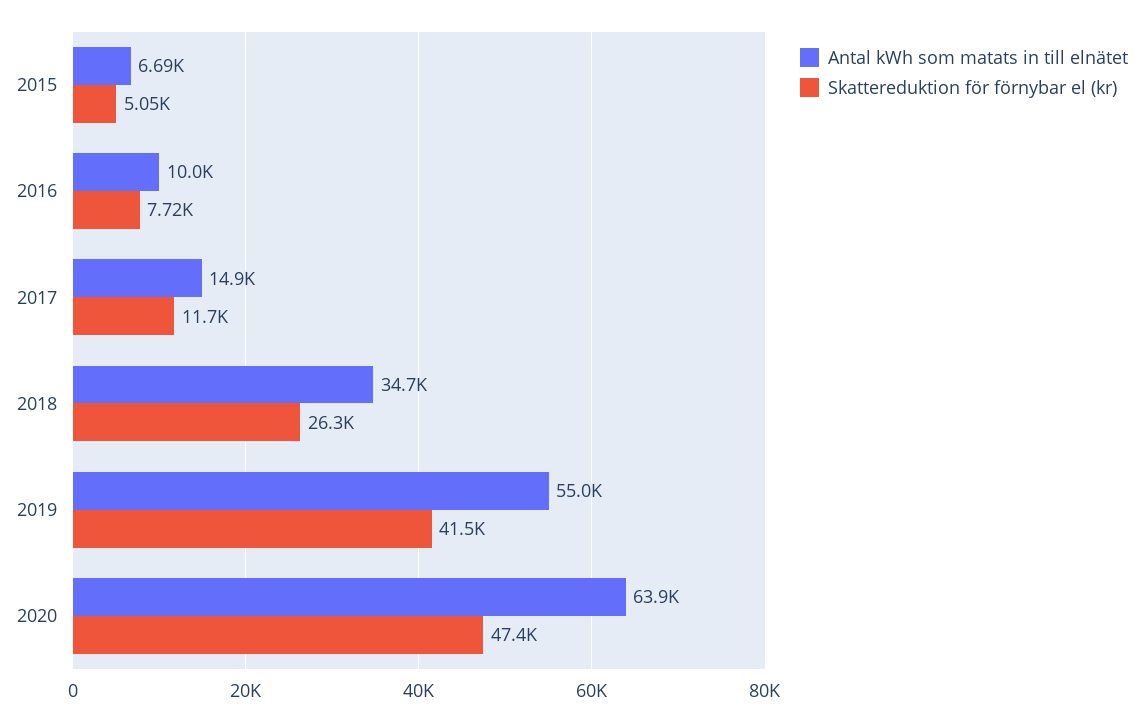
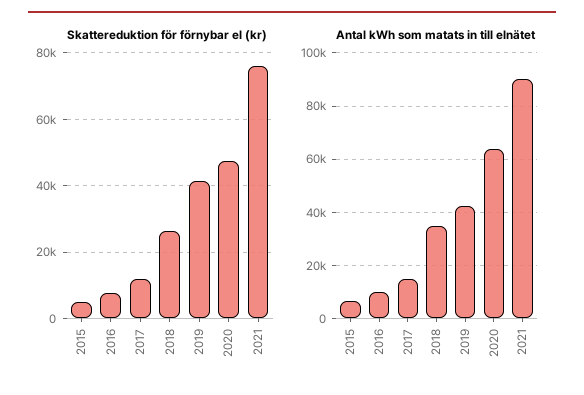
Antal kWh som matats in till elnätet, 2019: 55000 -> 42500
Skattereduktion för förnybar el (kr), 2021: none -> 76000
Antal kWh som matats in till elnätet, 2021: none -> 90000

